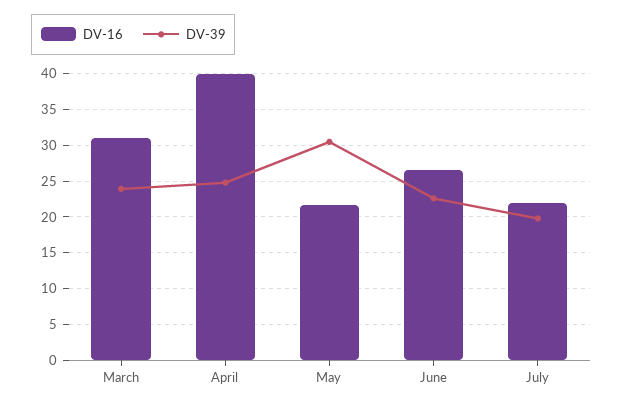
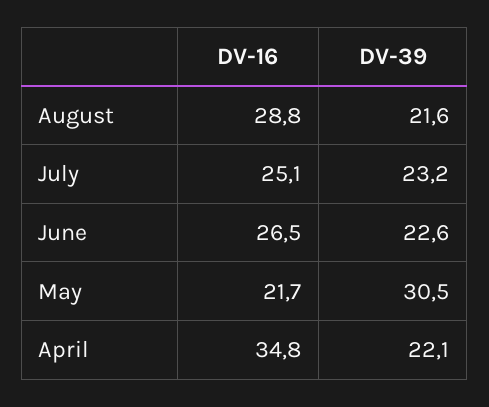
DV-16, March: 31 -> none
DV-39, March: 24 -> none
DV-16, April: 40 -> 34.8
DV-39, April: 25 -> 22.1
DV-16, July: 22 -> 25.1
DV-39, July: 20 -> 23.2
DV-16, August: none -> 28.8
DV-39, August: none -> 21.6

